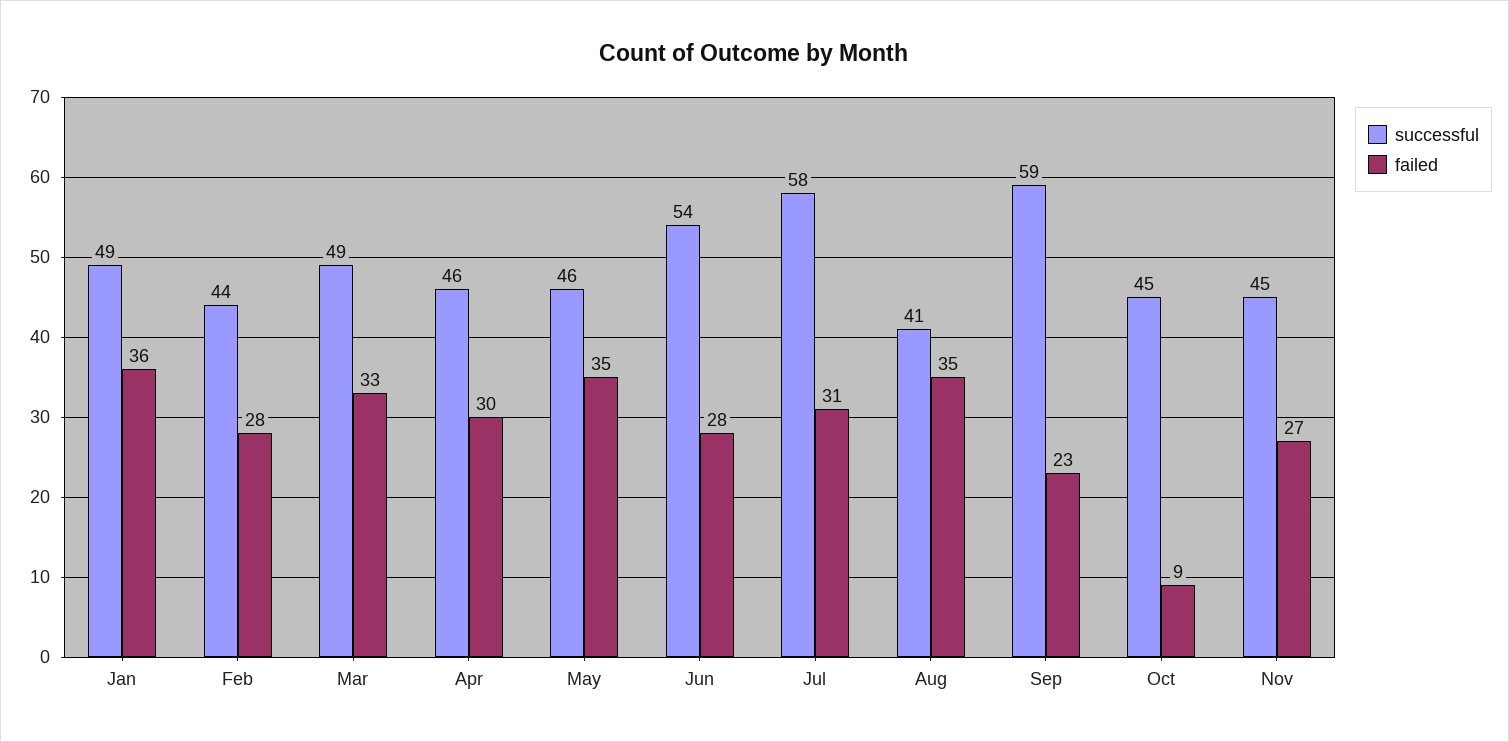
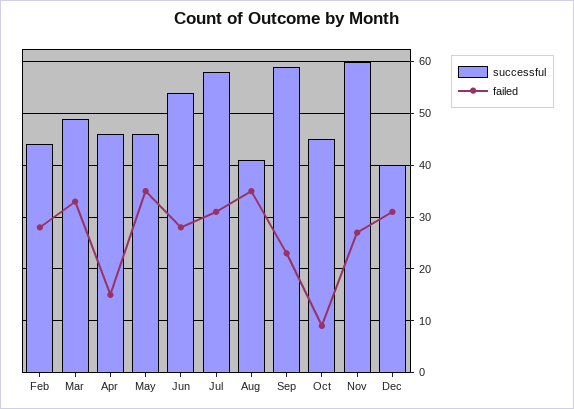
successful, Jan: 49 -> none
failed, Jan: 36 -> none
failed, Apr: 30 -> 15
successful, Nov: 45 -> 60
successful, Dec: none -> 40
failed, Dec: none -> 30

